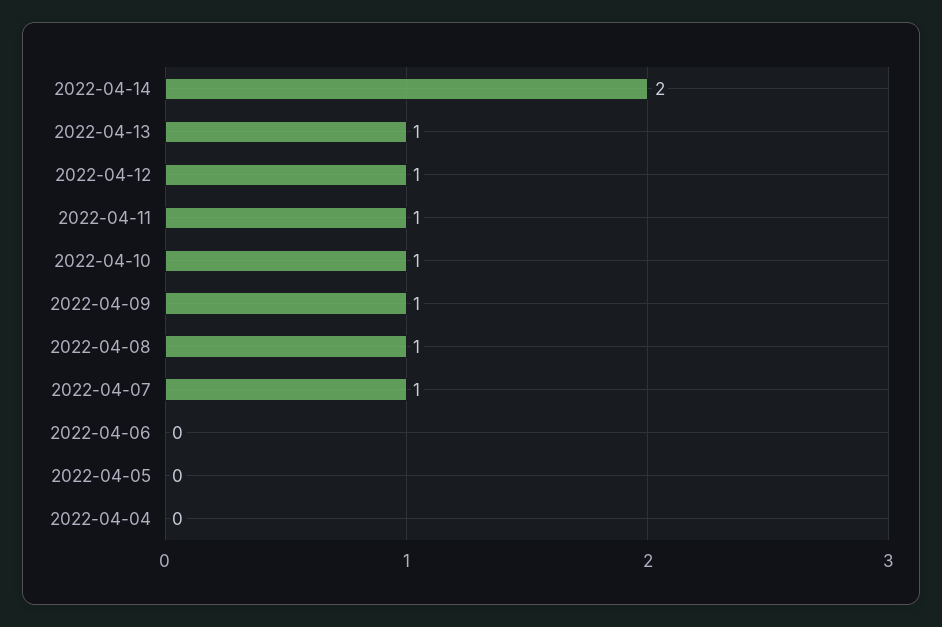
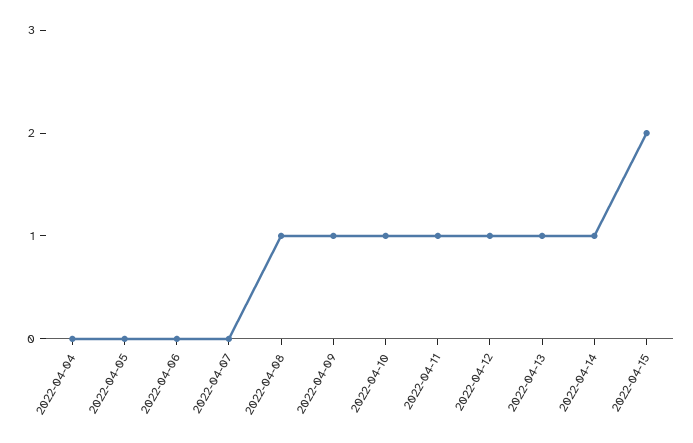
2022-04-14: 2 -> 1
2022-04-07: 1 -> 0
2022-04-15: none -> 2

